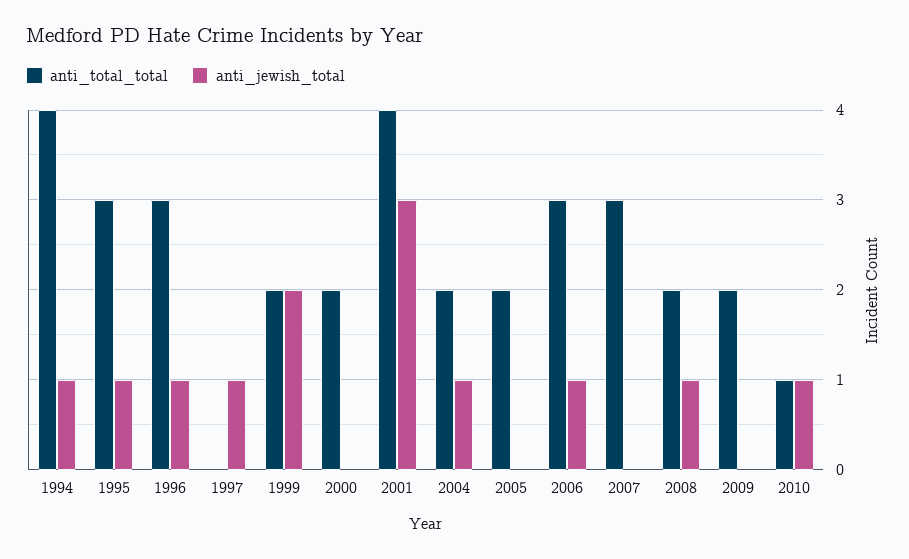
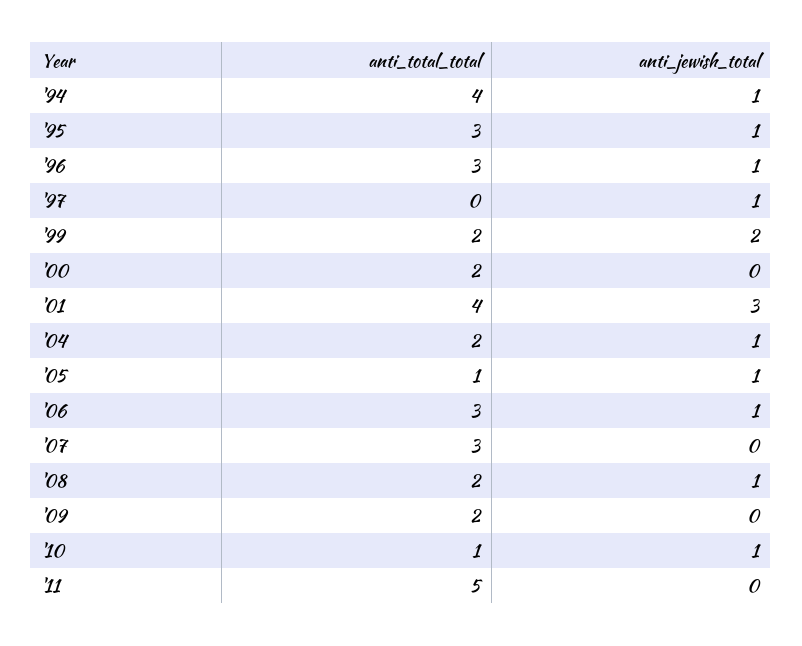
anti_total_total, 2005: 2 -> 1
anti_jewish_total, 2005: 0 -> 1
anti_total_total, '11: none -> 5
anti_jewish_total, '11: none -> 0

